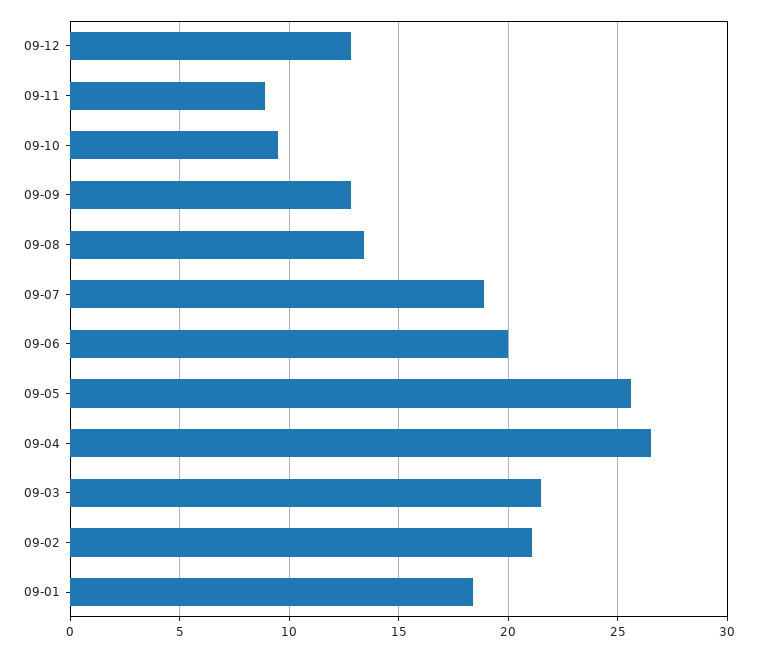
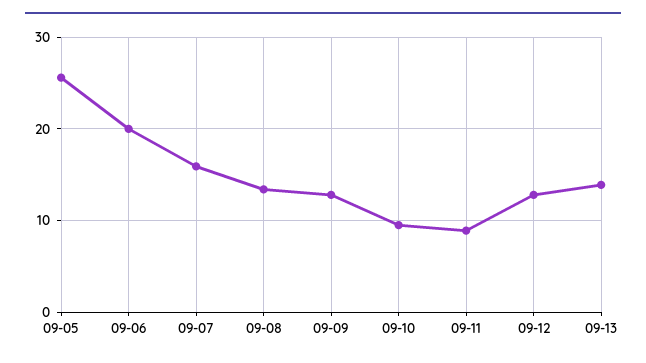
09-07: 19 -> 16
09-04: 26.5 -> none
09-03: 21.5 -> none
09-02: 21 -> none
09-01: 18.5 -> none
09-13: none -> 14

